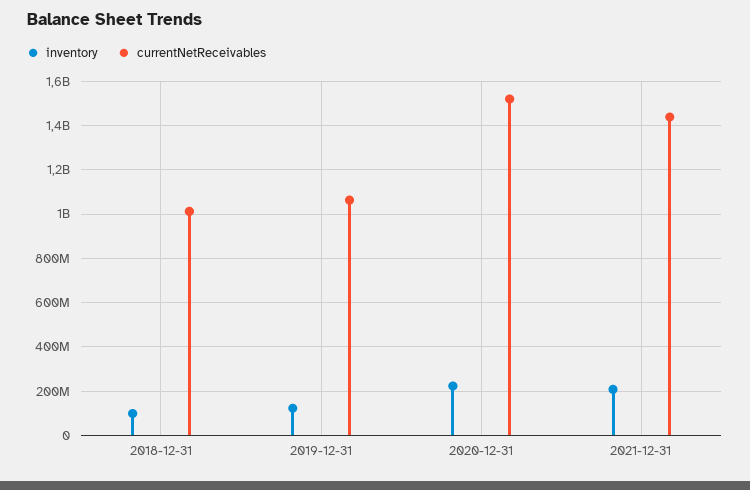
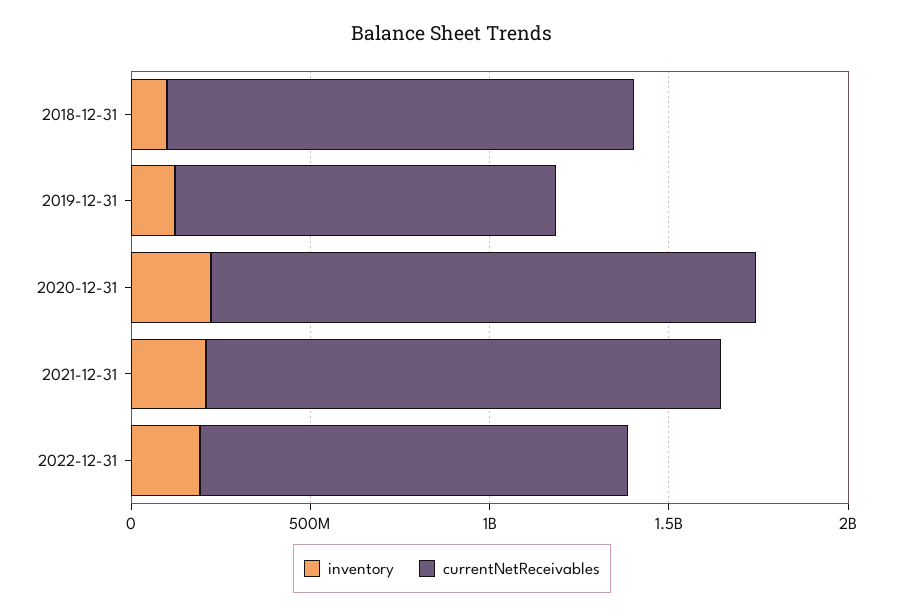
currentNetReceivables, 2018-12-31: 1000000000 -> 1300000000
inventory, 2022-12-31: none -> 200000000
currentNetReceivables, 2022-12-31: none -> 1200000000

